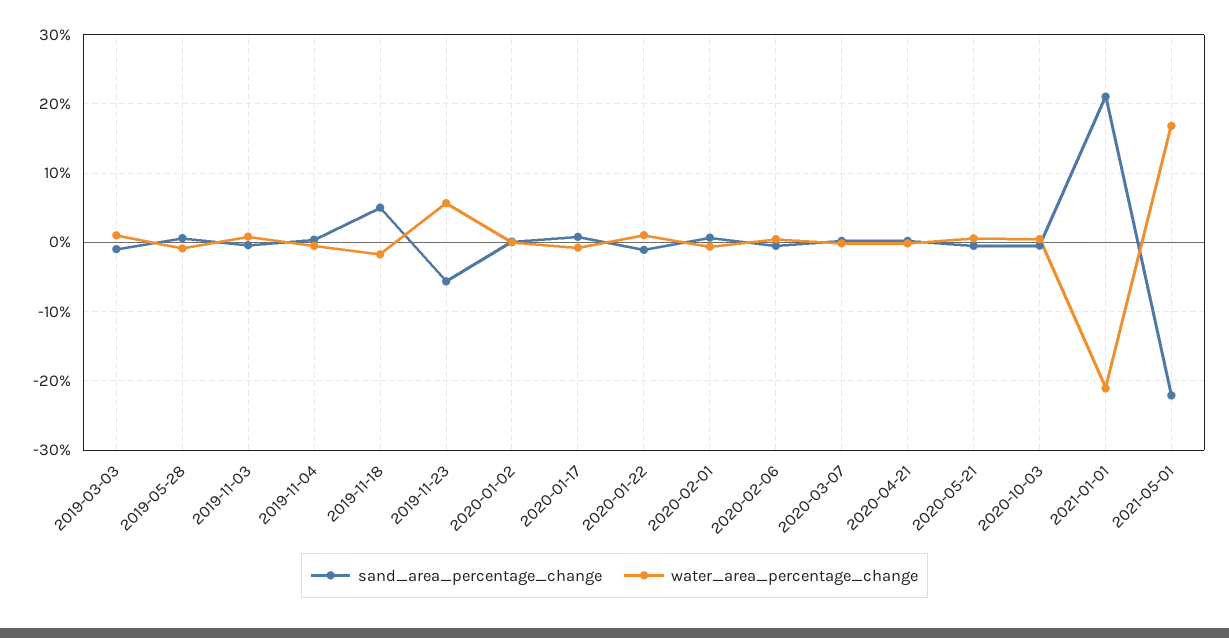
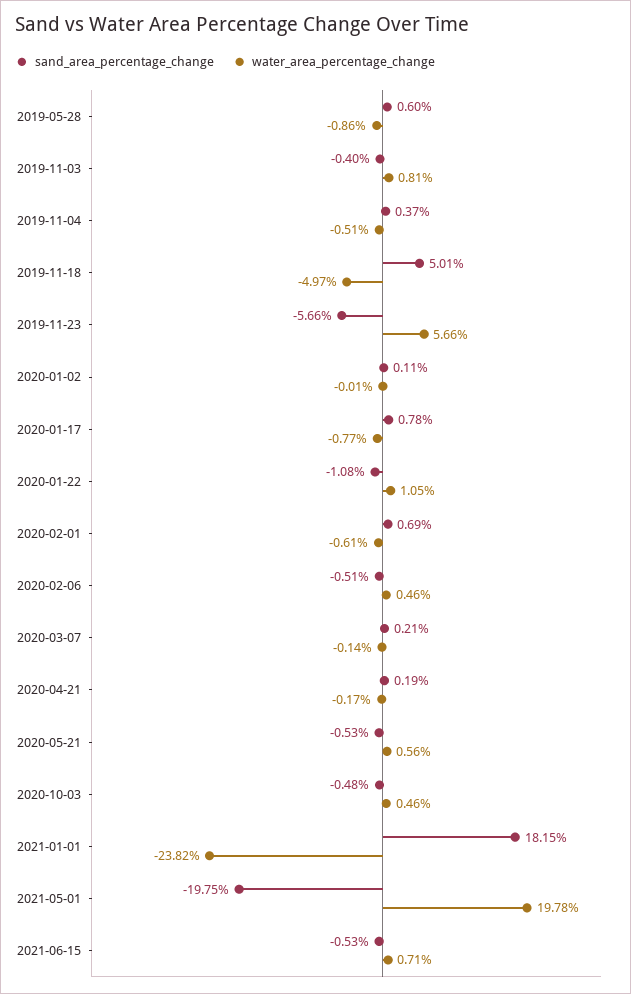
sand_area_percentage_change, 2019-03-03: -1 -> none
water_area_percentage_change, 2019-03-03: 1 -> none
water_area_percentage_change, 2019-11-18: -2 -> -4.97
sand_area_percentage_change, 2021-01-01: 21 -> 18.15
water_area_percentage_change, 2021-01-01: -21 -> -23.82
sand_area_percentage_change, 2021-05-01: -22 -> -19.75
water_area_percentage_change, 2021-05-01: 17 -> 19.78
sand_area_percentage_change, 2021-06-15: none -> -0.53
water_area_percentage_change, 2021-06-15: none -> 0.71

